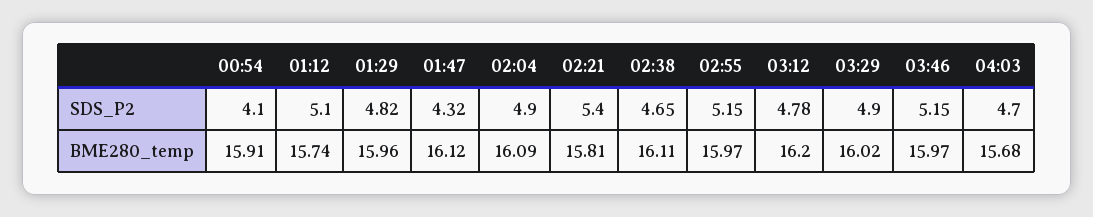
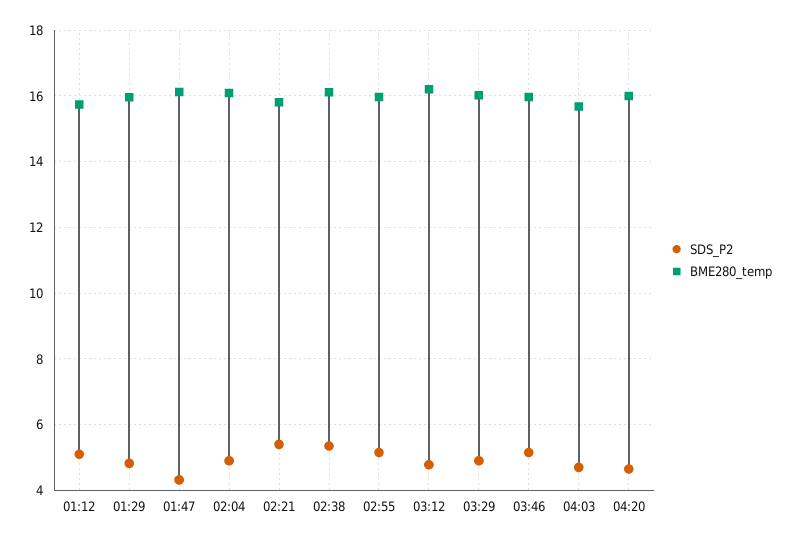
SDS_P2, 00:54: 4.1 -> none
SDS_P2, 02:38: 4.65 -> 5.4
BME280_temp, 00:54: 15.91 -> none
SDS_P2, 04:20: none -> 4.6
BME280_temp, 04:20: none -> 16

